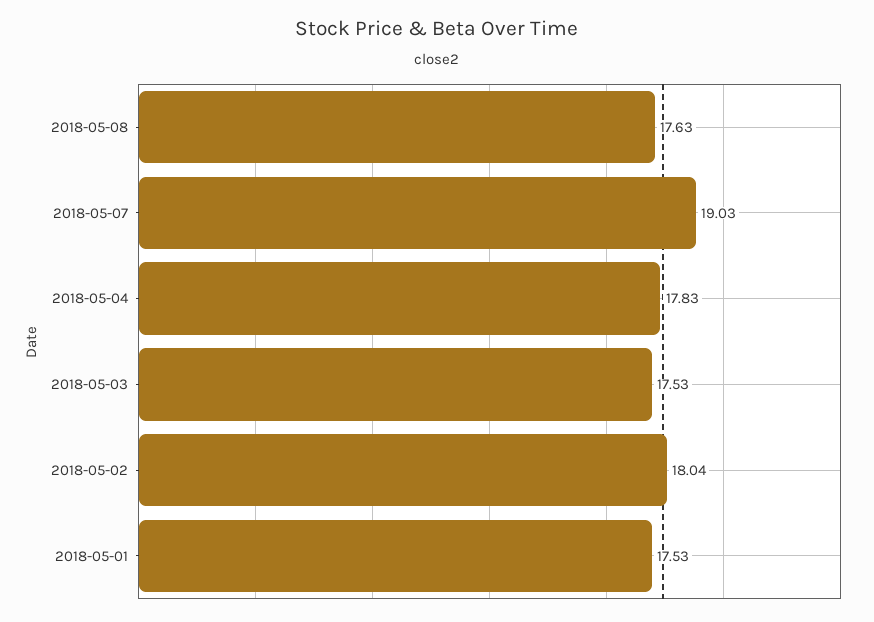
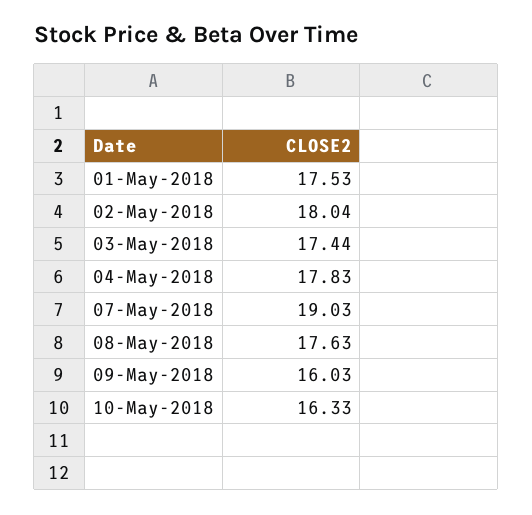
2018-05-03: 17.53 -> 17.44
09-May-2018: none -> 16.03
10-May-2018: none -> 16.33

